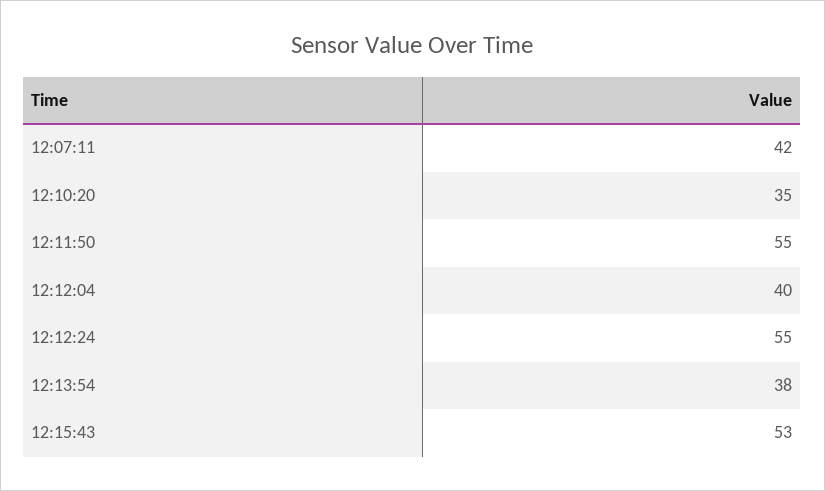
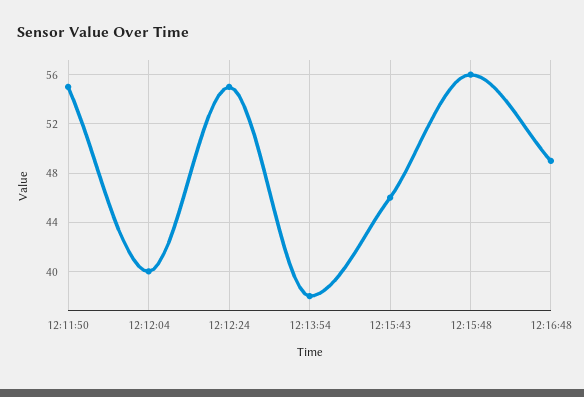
12:07:11: 42 -> none
12:10:20: 35 -> none
12:15:43: 53 -> 46
12:15:48: none -> 56
12:16:48: none -> 49

